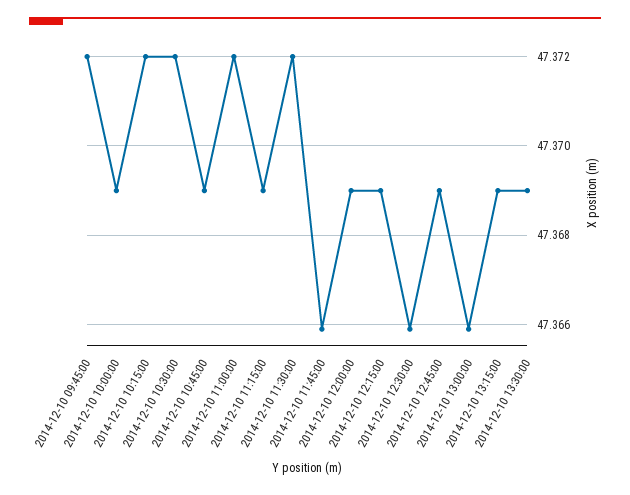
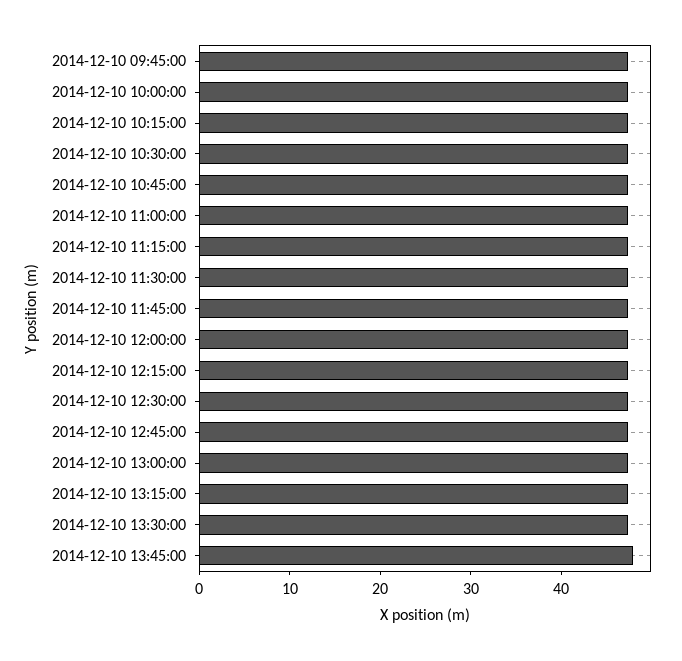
2014-12-10 13:45:00: none -> 48

